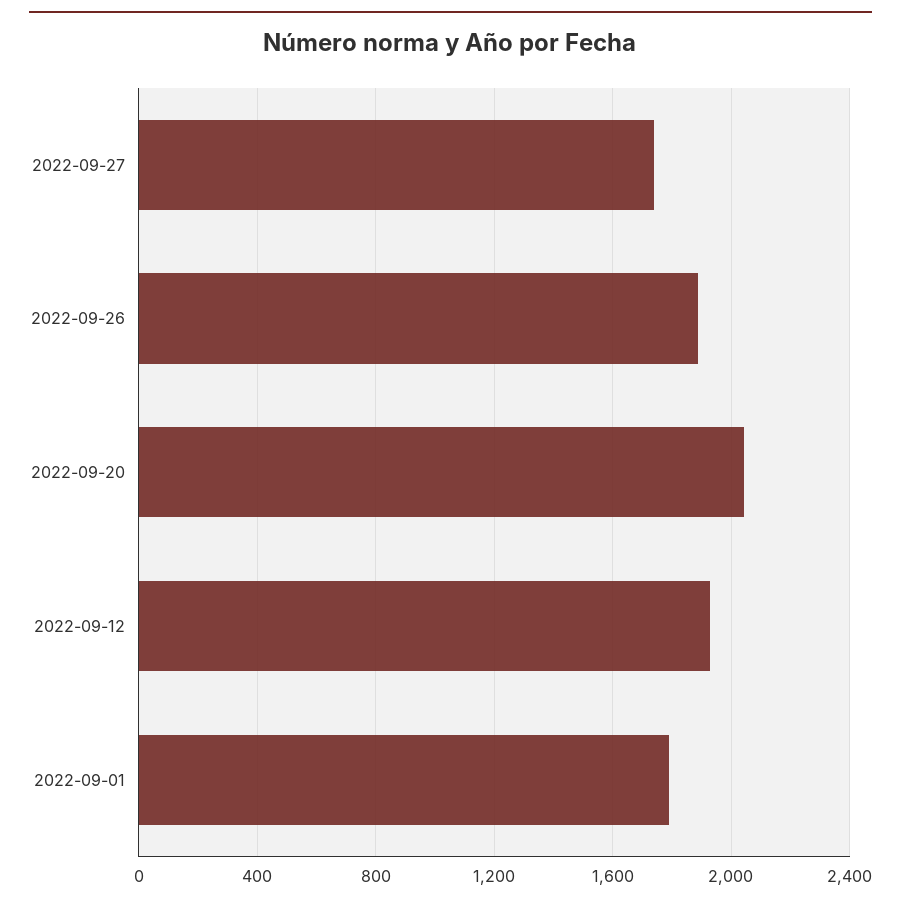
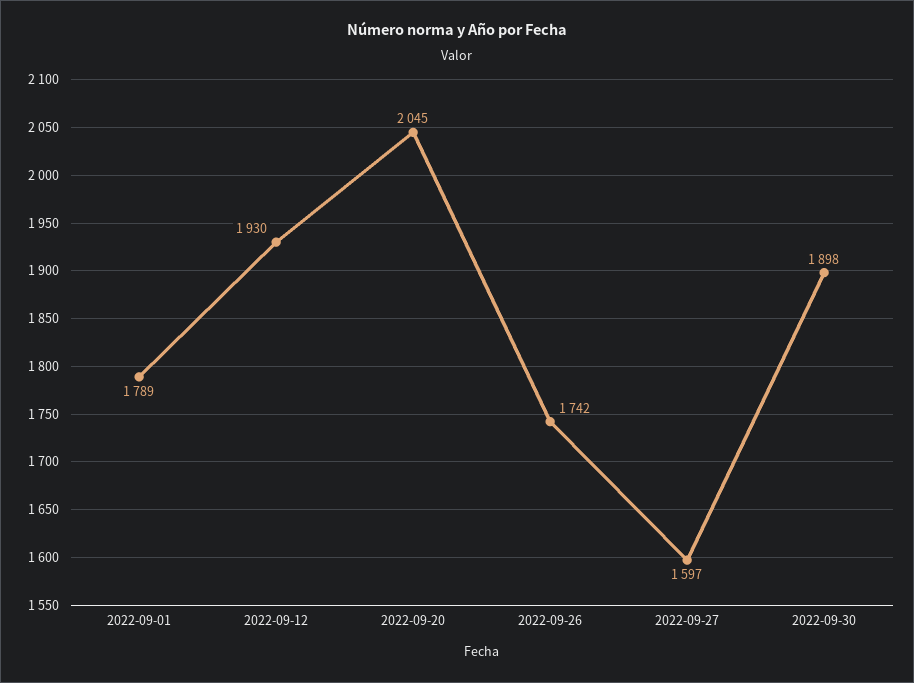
2022-09-27: 1750 -> 1597
2022-09-26: 1900 -> 1742
2022-09-30: none -> 1898

